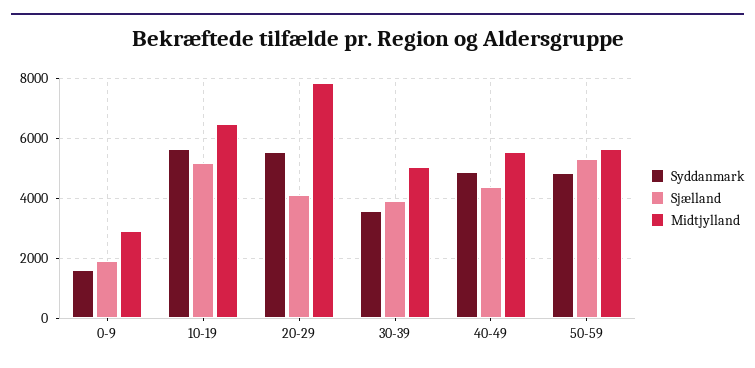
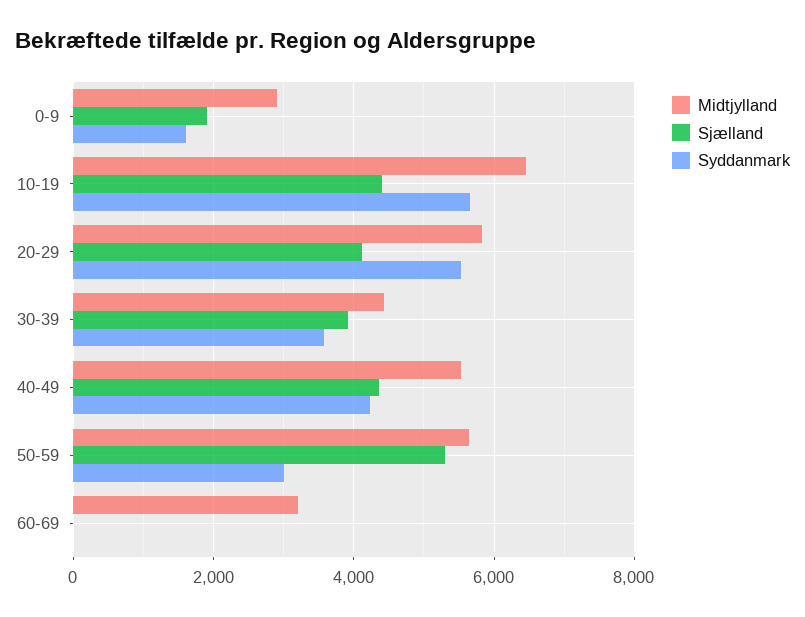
Sjælland, 10-19: 5200 -> 4400
Midtjylland, 20-29: 7800 -> 5800
Midtjylland, 30-39: 5000 -> 4400
Syddanmark, 40-49: 4800 -> 4200
Syddanmark, 50-59: 4800 -> 3000
Midtjylland, 60-69: none -> 3200
Sjælland, 60-69: none -> 0
Syddanmark, 60-69: none -> 0

